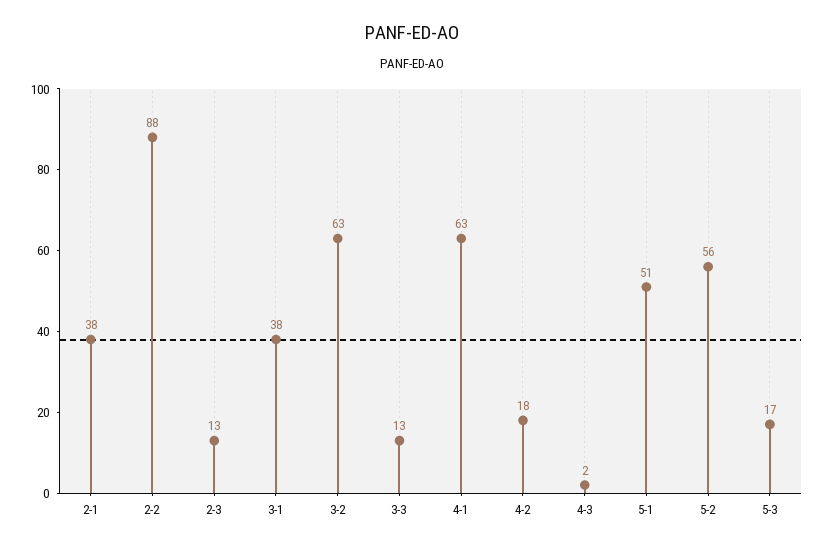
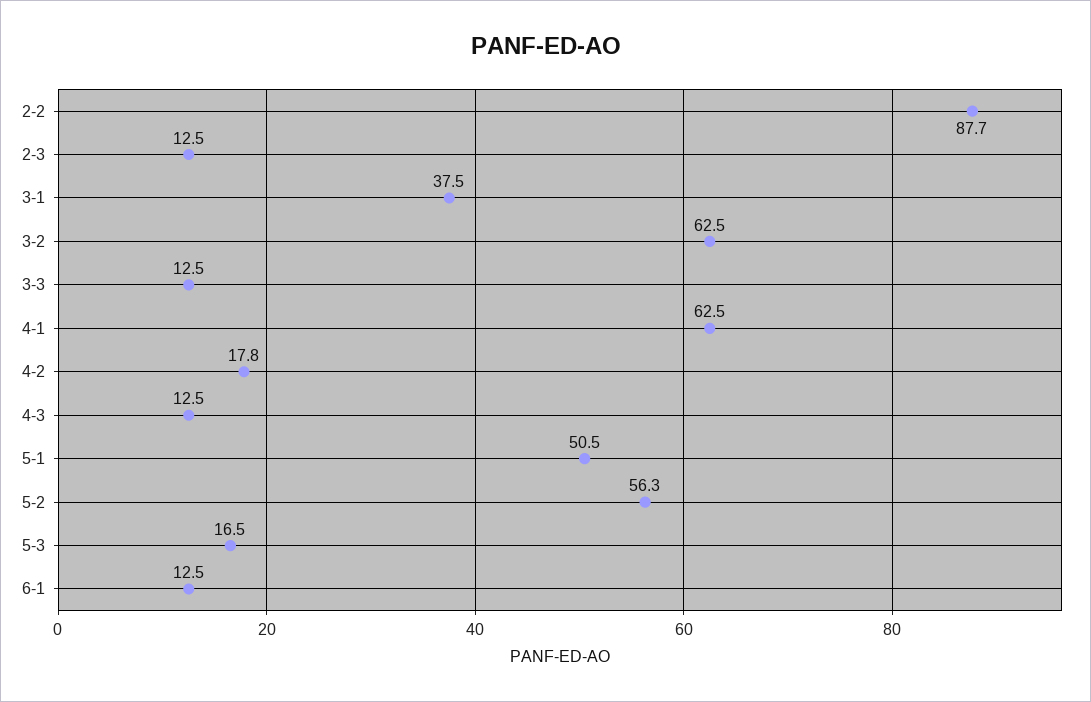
2-1: 38 -> none
4-3: 2 -> 12.5
6-1: none -> 12.5

